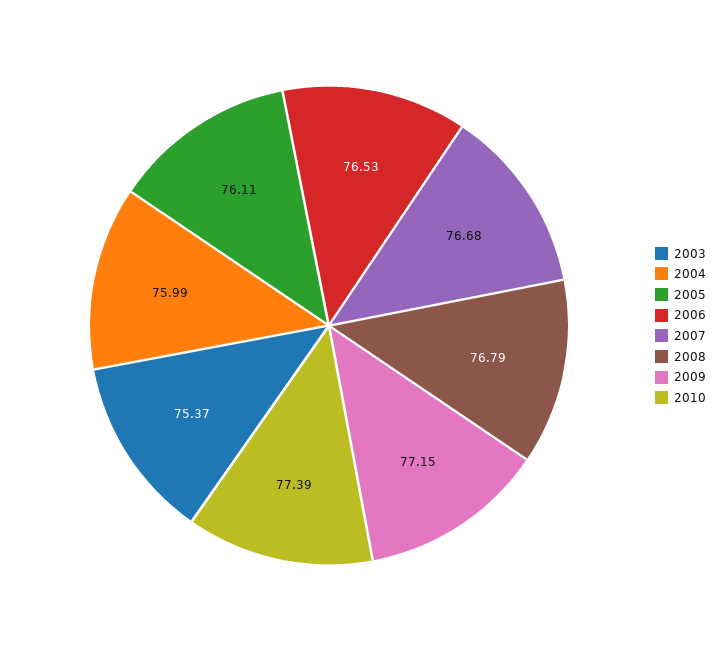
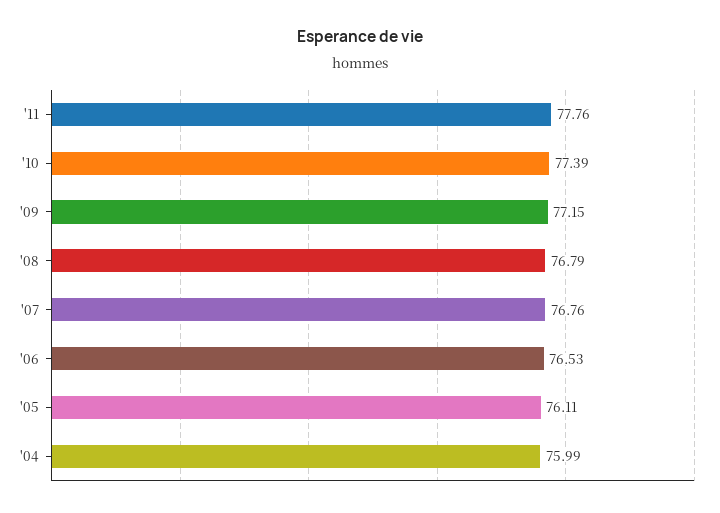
2003: 75.37 -> none
2007: 76.68 -> 76.76
'11: none -> 77.76

